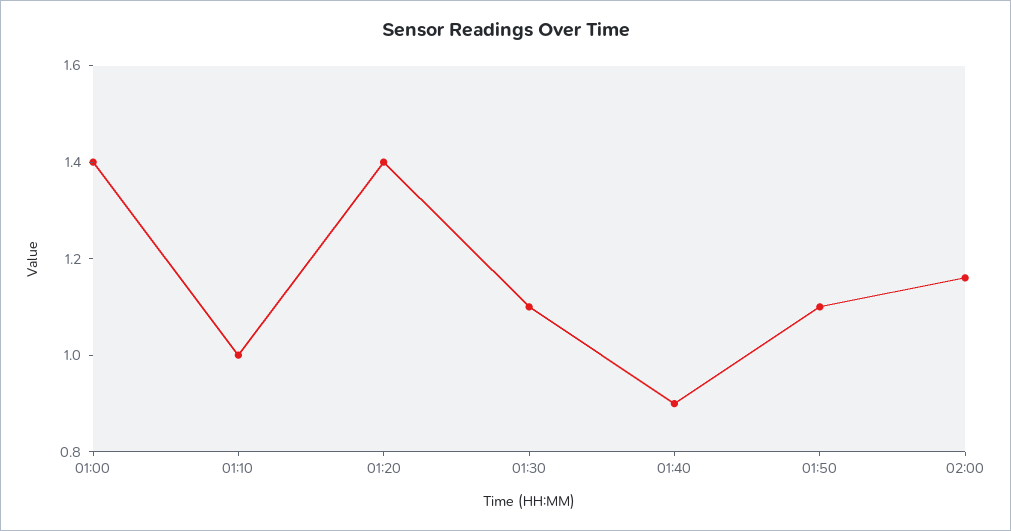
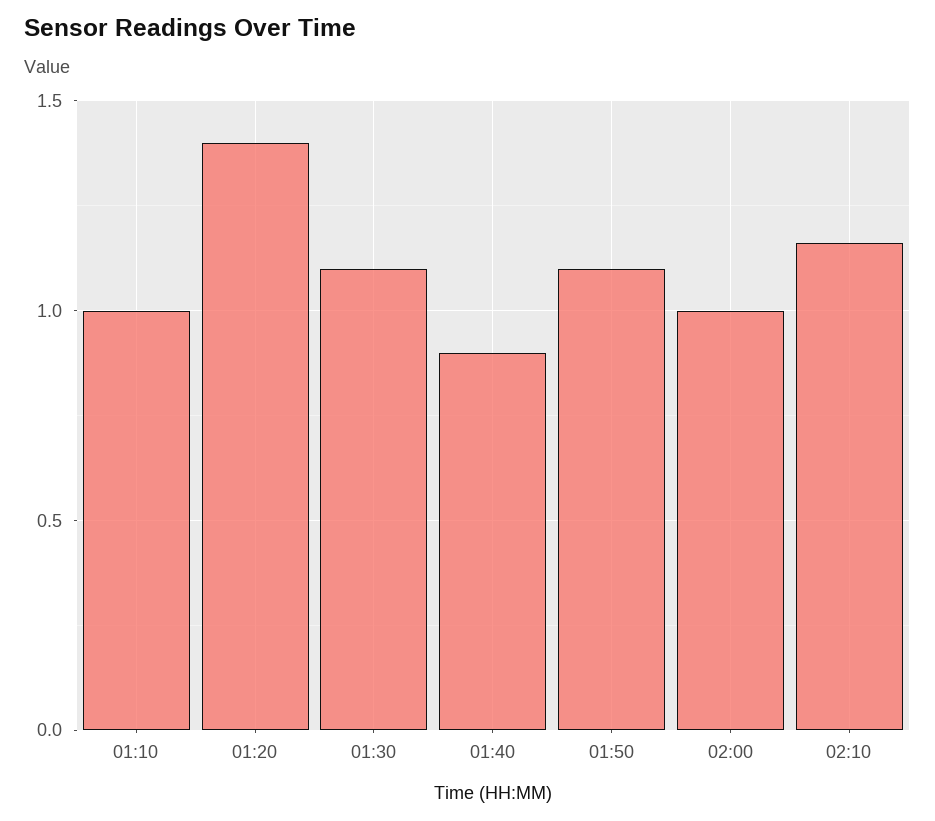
01:00: 1.4 -> none
02:00: 1.15 -> 1
02:10: none -> 1.15

